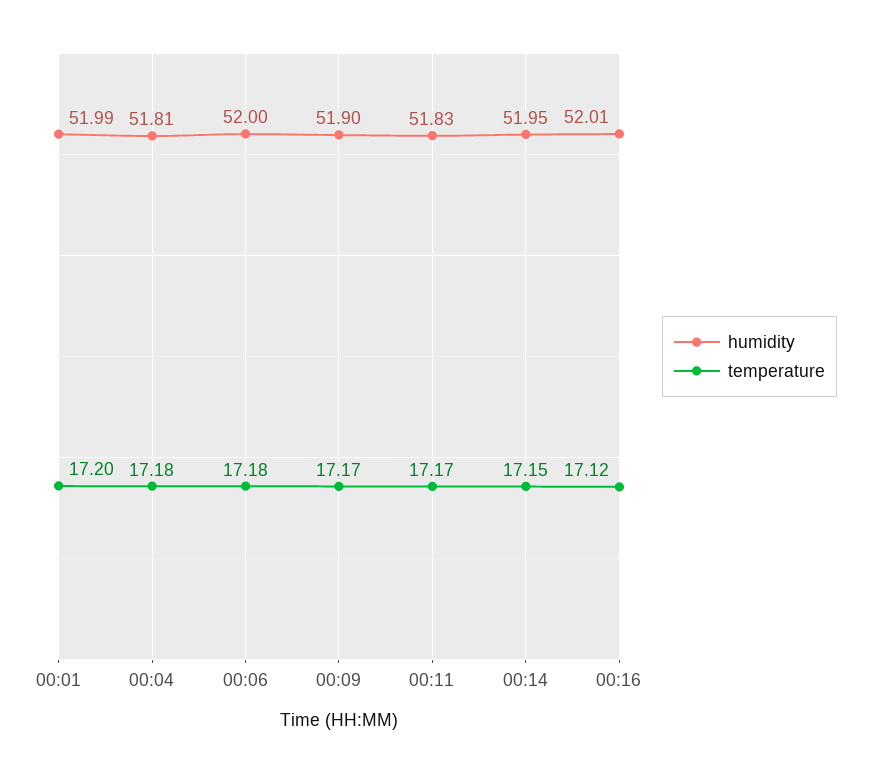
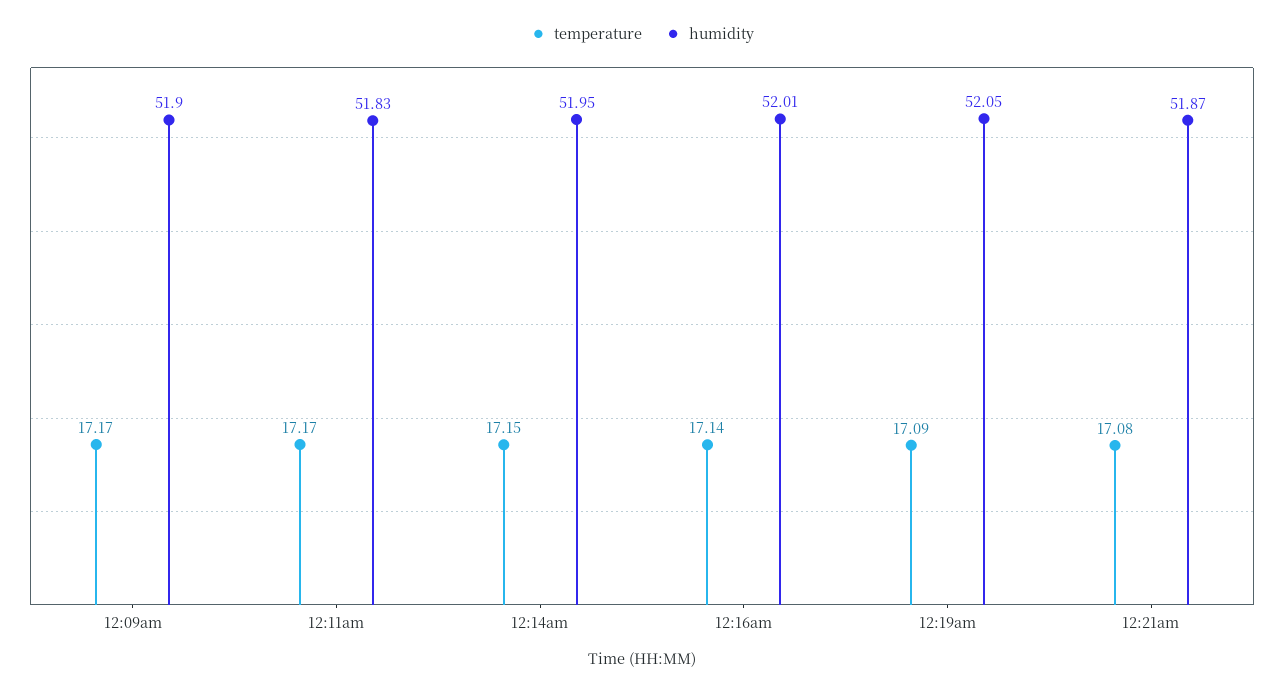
humidity, 00:01: 51.99 -> none
temperature, 00:01: 17.2 -> none
humidity, 00:04: 51.81 -> none
temperature, 00:04: 17.18 -> none
humidity, 00:06: 52 -> none
temperature, 00:06: 17.18 -> none
temperature, 00:16: 17.12 -> 17.14
temperature, 12:19am: none -> 17.09
humidity, 12:19am: none -> 52.05
temperature, 12:21am: none -> 17.08
humidity, 12:21am: none -> 51.87

